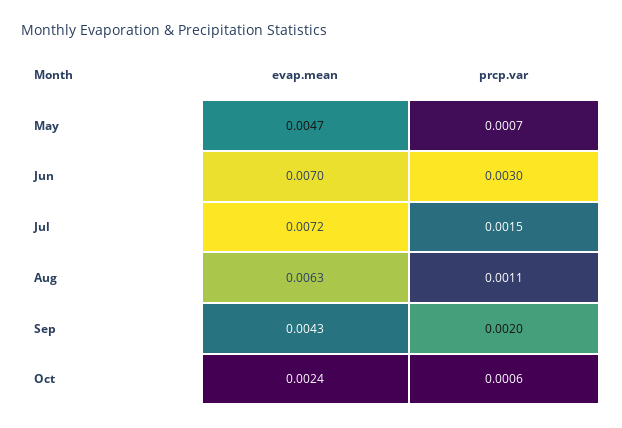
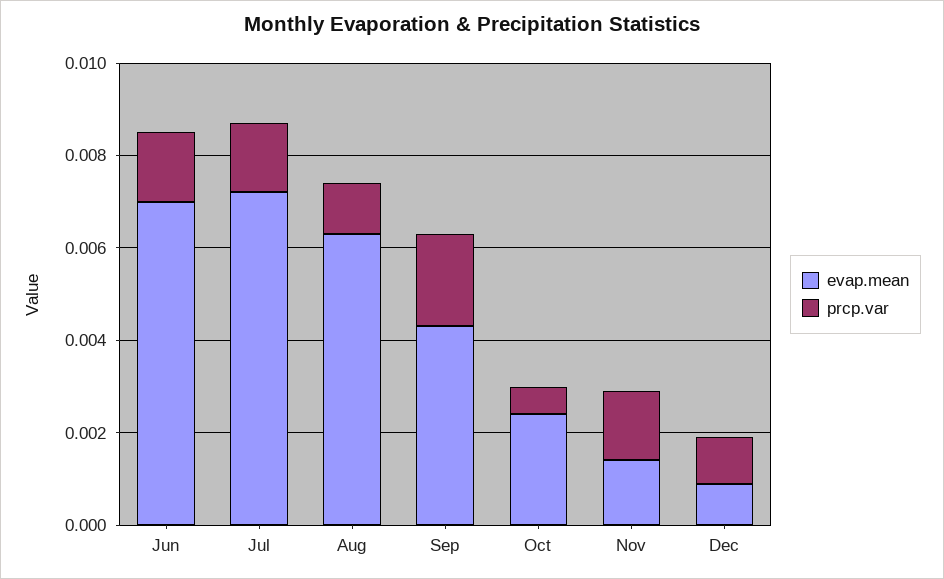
evap.mean, May: 0.0047 -> none
prcp.var, May: 0.0007 -> none
prcp.var, Jun: 0.003 -> 0.0015
evap.mean, Nov: none -> 0.0015
prcp.var, Nov: none -> 0.0015
evap.mean, Dec: none -> 0.001
prcp.var, Dec: none -> 0.001

